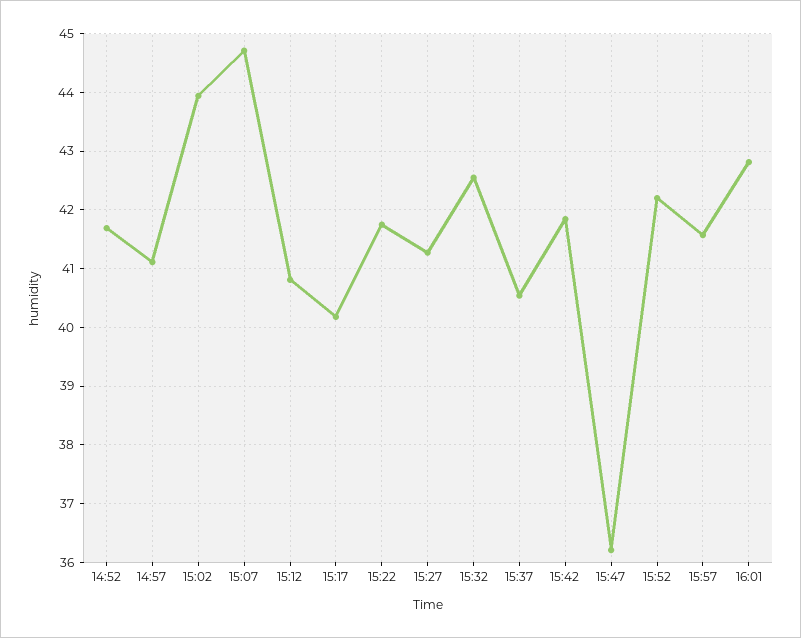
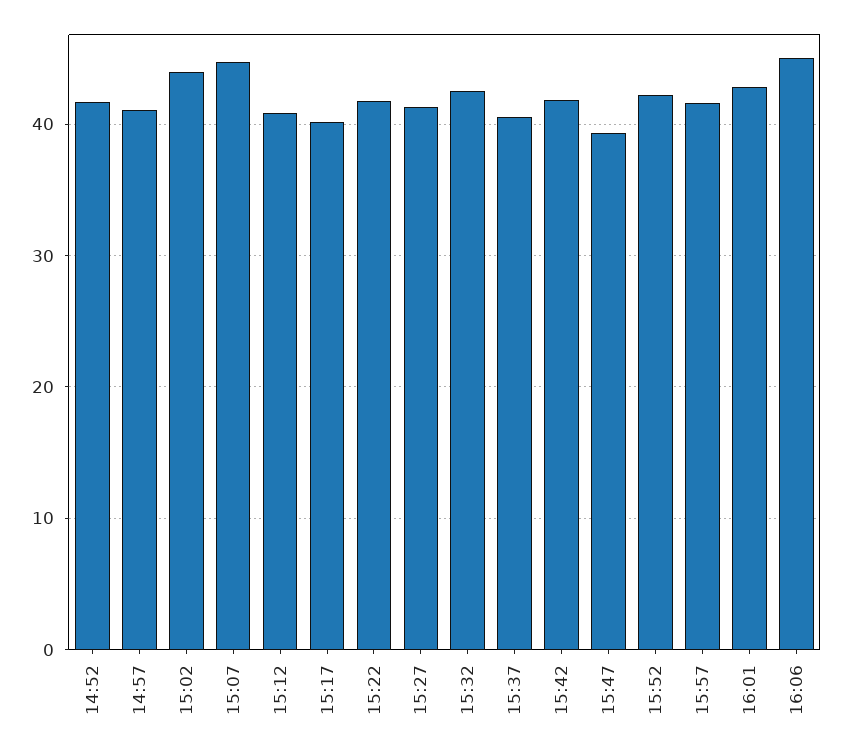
15:47: 36.2 -> 39
16:06: none -> 45

